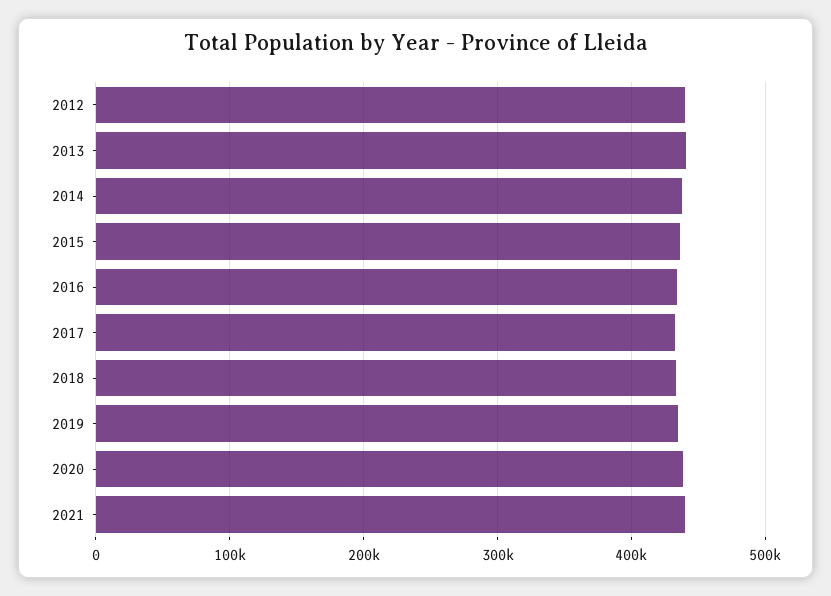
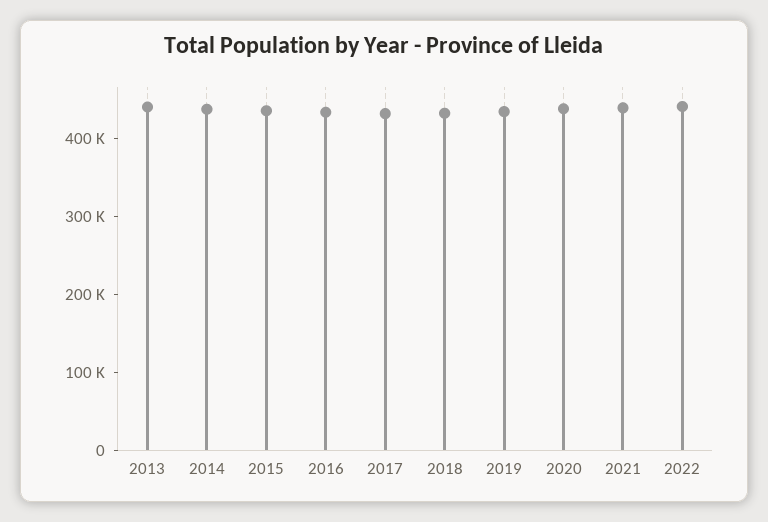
2012: 440000 -> none
2022: none -> 440000

